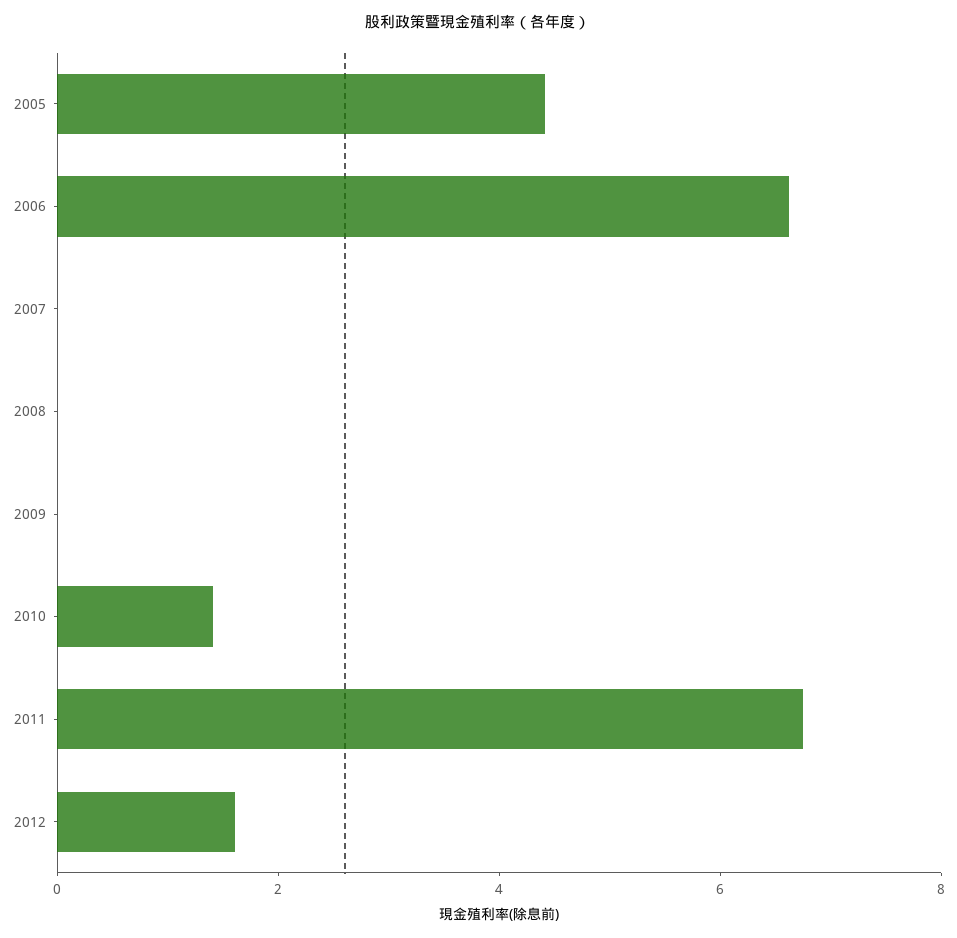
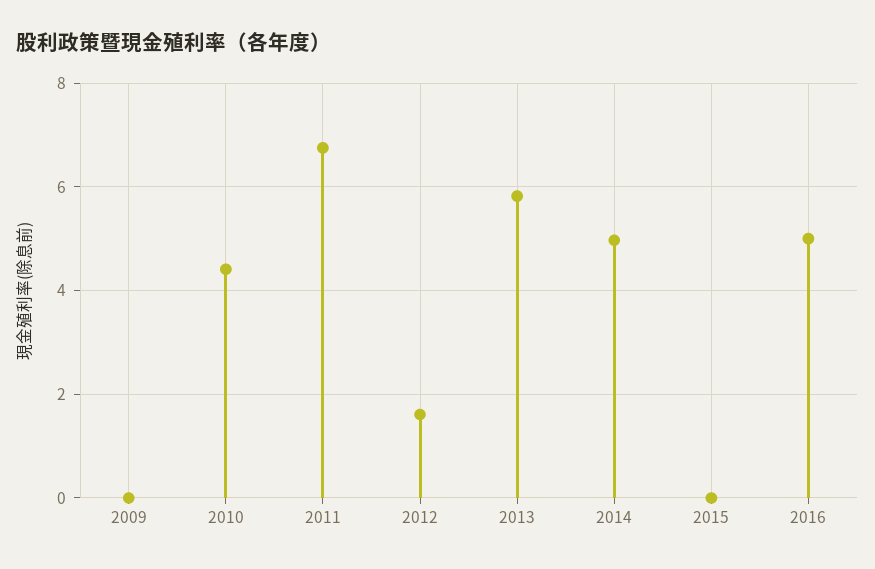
2005: 4.5 -> none
2006: 6.5 -> none
2007: 0 -> none
2008: 0 -> none
2010: 1.5 -> 4.4
2013: none -> 5.8
2014: none -> 5
2015: none -> 0
2016: none -> 5

